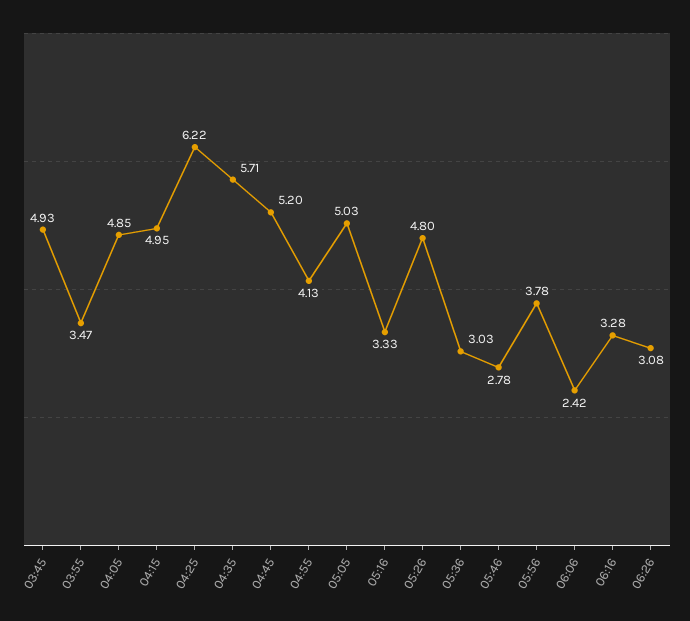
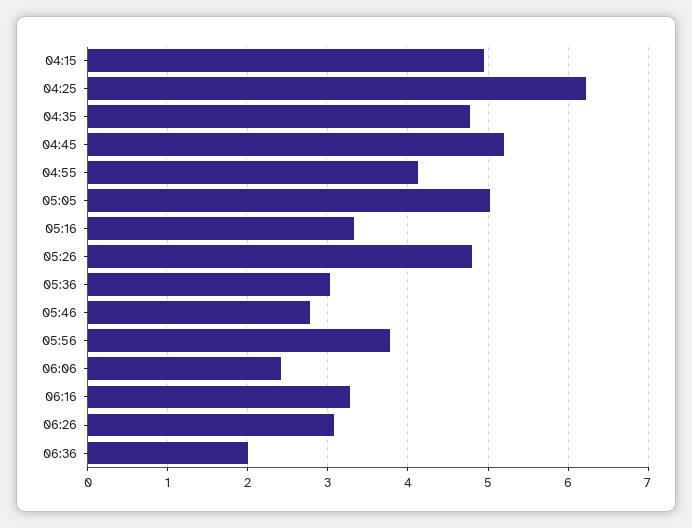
03:45: 4.93 -> none
03:55: 3.47 -> none
04:05: 4.85 -> none
04:35: 5.71 -> 4.8
06:36: none -> 2

